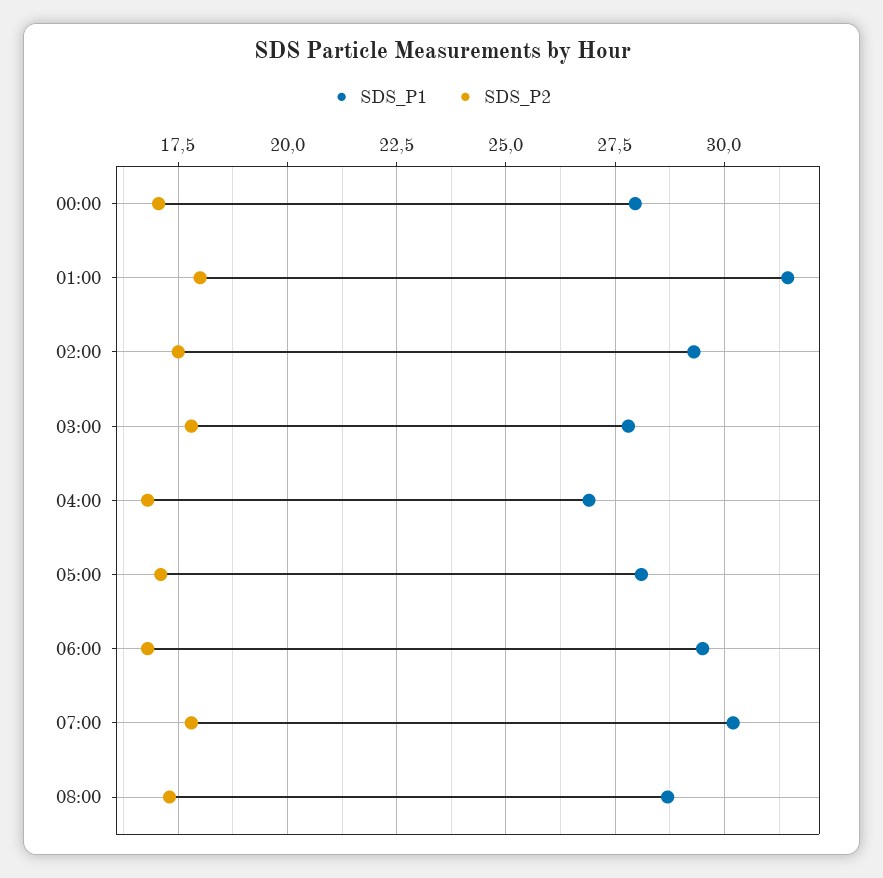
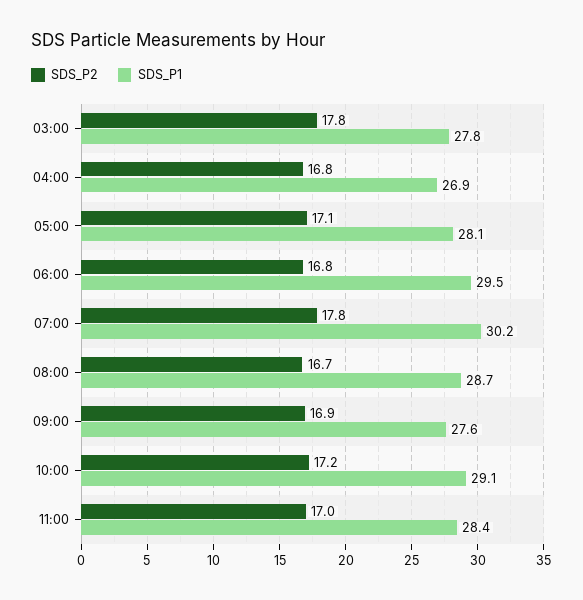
SDS_P1, 00:00: 28 -> none
SDS_P2, 00:00: 17 -> none
SDS_P1, 01:00: 31.5 -> none
SDS_P2, 01:00: 18 -> none
SDS_P1, 02:00: 29.25 -> none
SDS_P2, 02:00: 17.5 -> none
SDS_P2, 08:00: 17.25 -> 16.7
SDS_P2, 09:00: none -> 16.9
SDS_P1, 09:00: none -> 27.6
SDS_P2, 10:00: none -> 17.2
SDS_P1, 10:00: none -> 29.1
SDS_P2, 11:00: none -> 17
SDS_P1, 11:00: none -> 28.4

